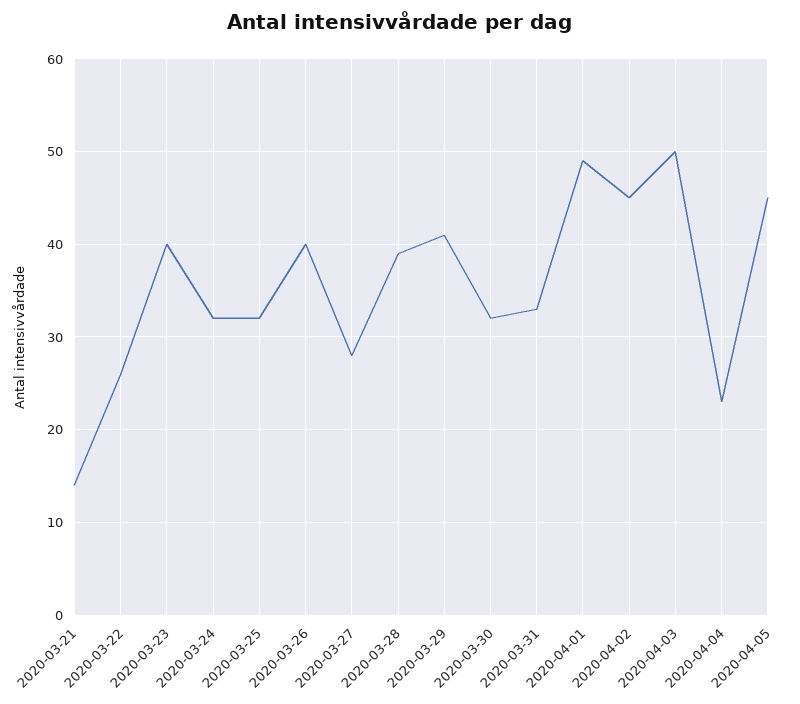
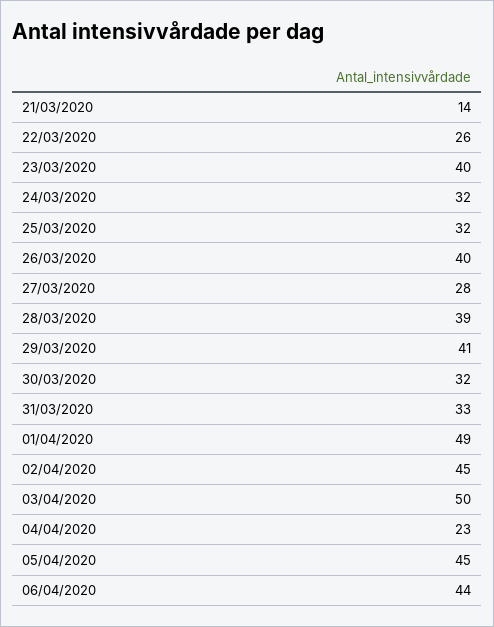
06/04/2020: none -> 44

